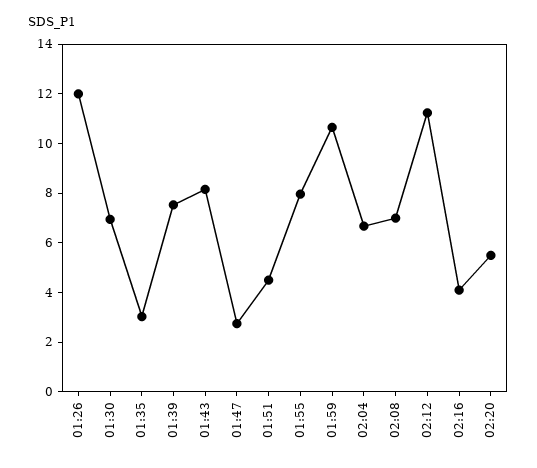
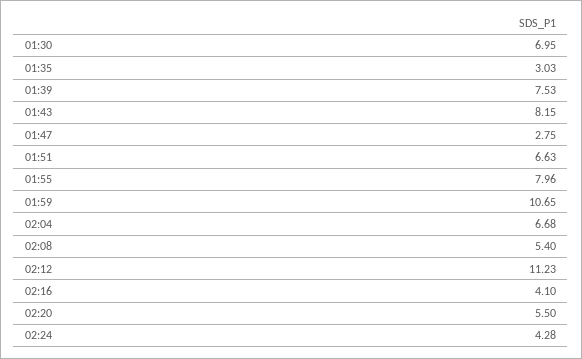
01:26: 12 -> none
01:51: 4.5 -> 6.63
02:08: 7 -> 5.4
02:24: none -> 4.28

